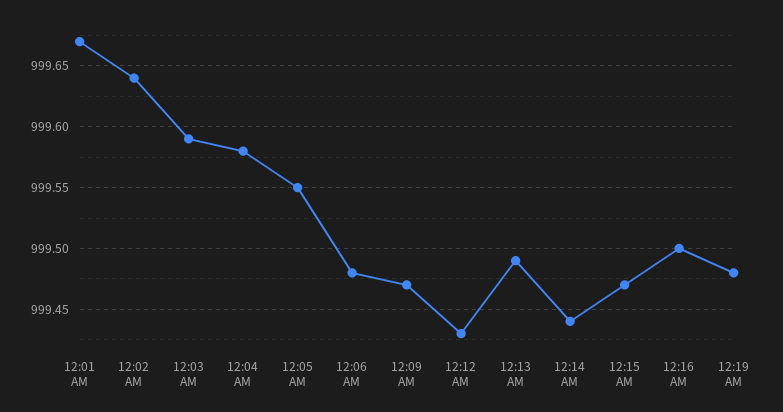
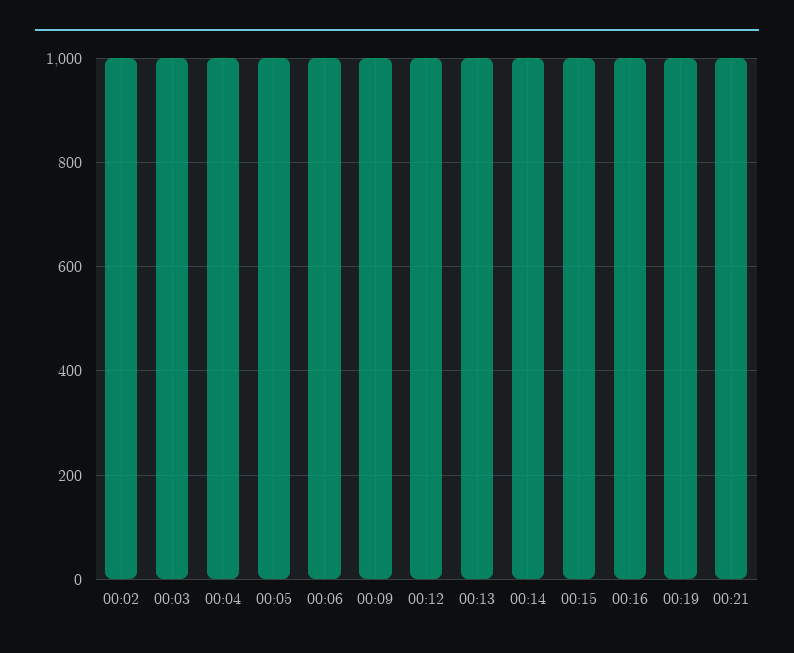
12:01 AM: 999.67 -> none
00:21: none -> 1000

